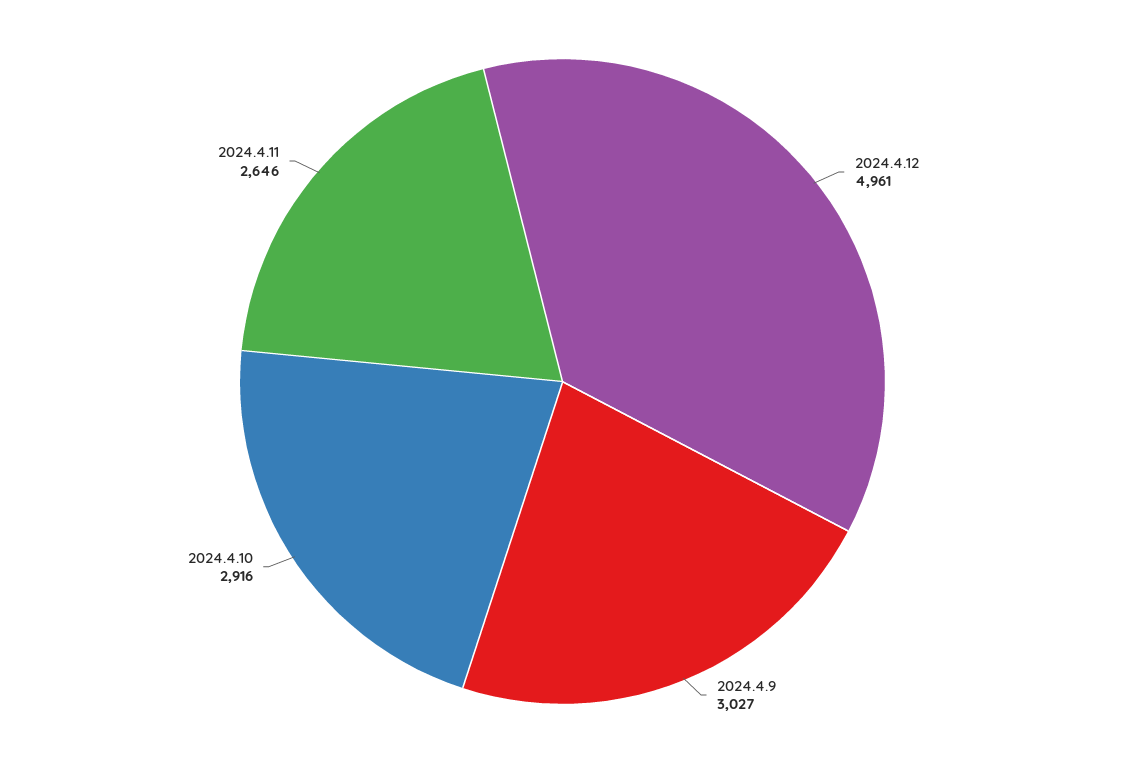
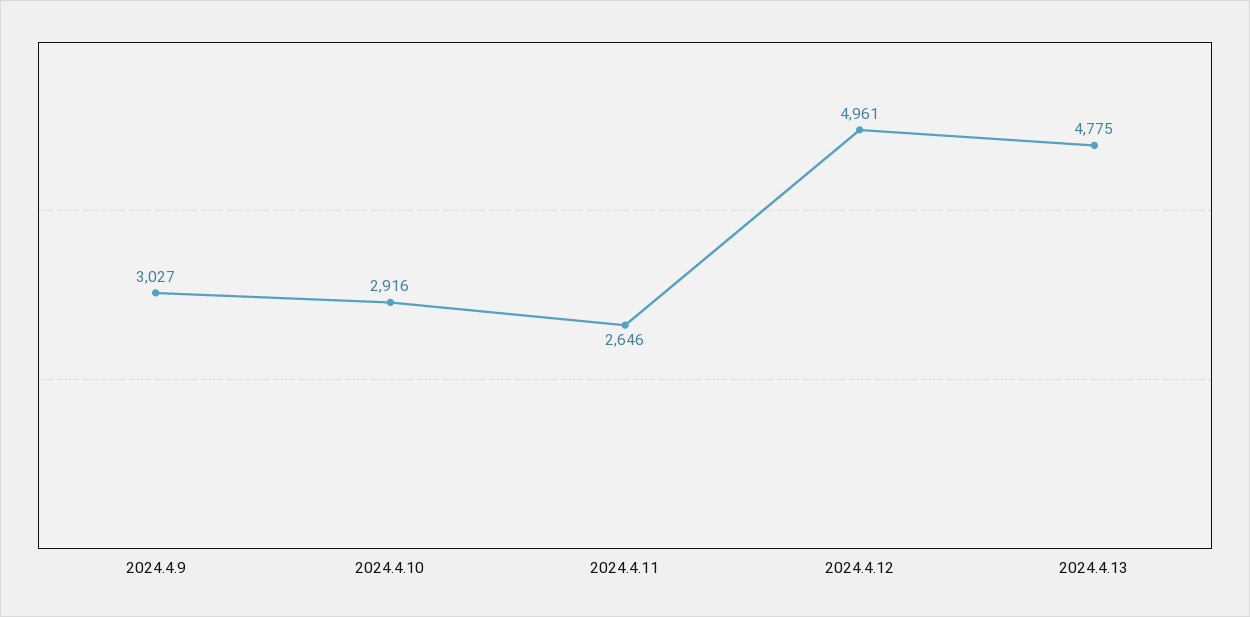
2024.4.13: none -> 4775

